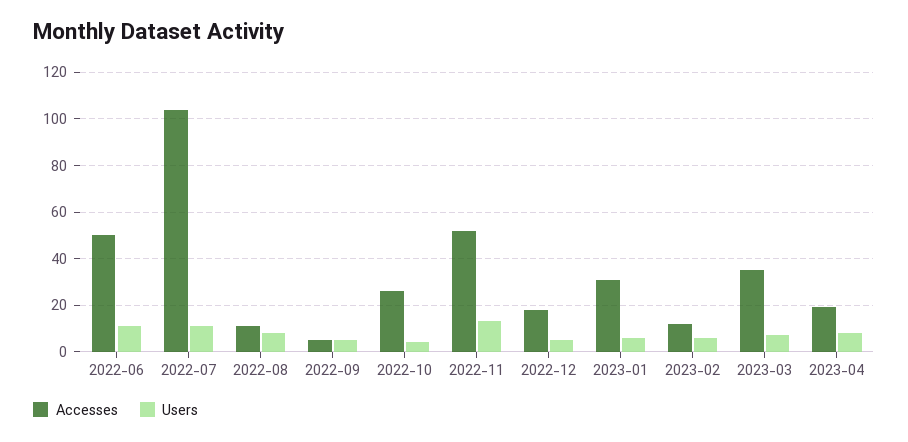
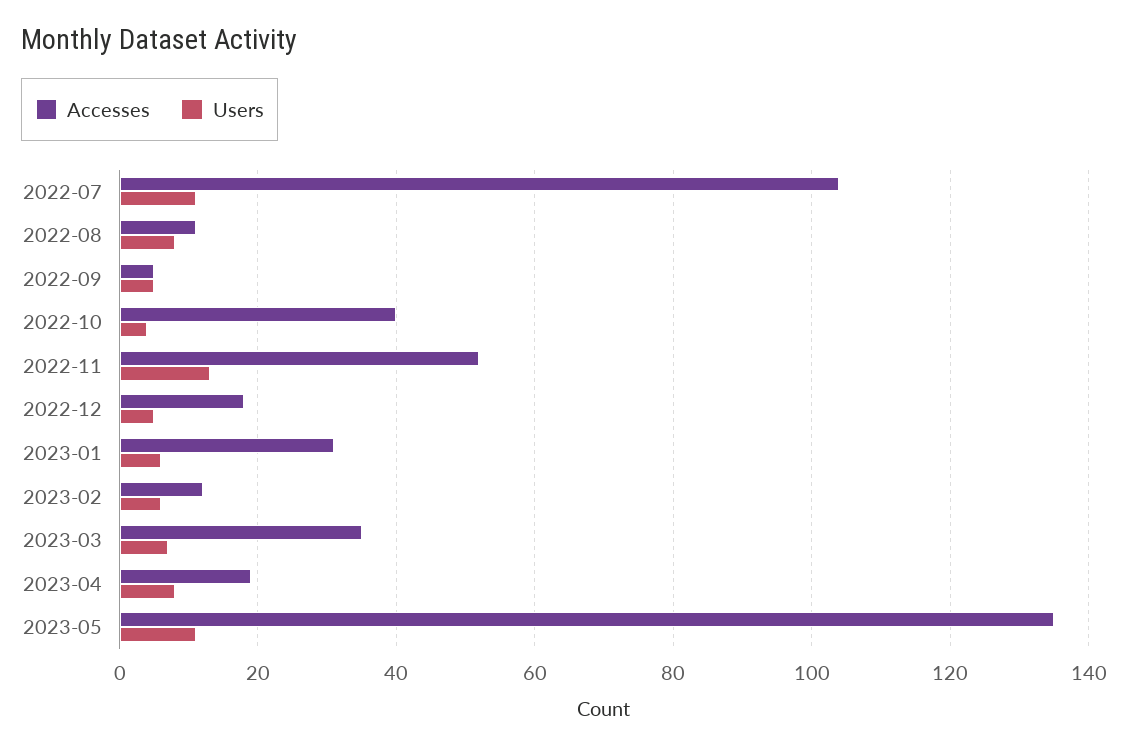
Accesses, 2022-06: 50 -> none
Users, 2022-06: 10 -> none
Accesses, 2022-10: 25 -> 40
Accesses, 2023-05: none -> 135
Users, 2023-05: none -> 10

